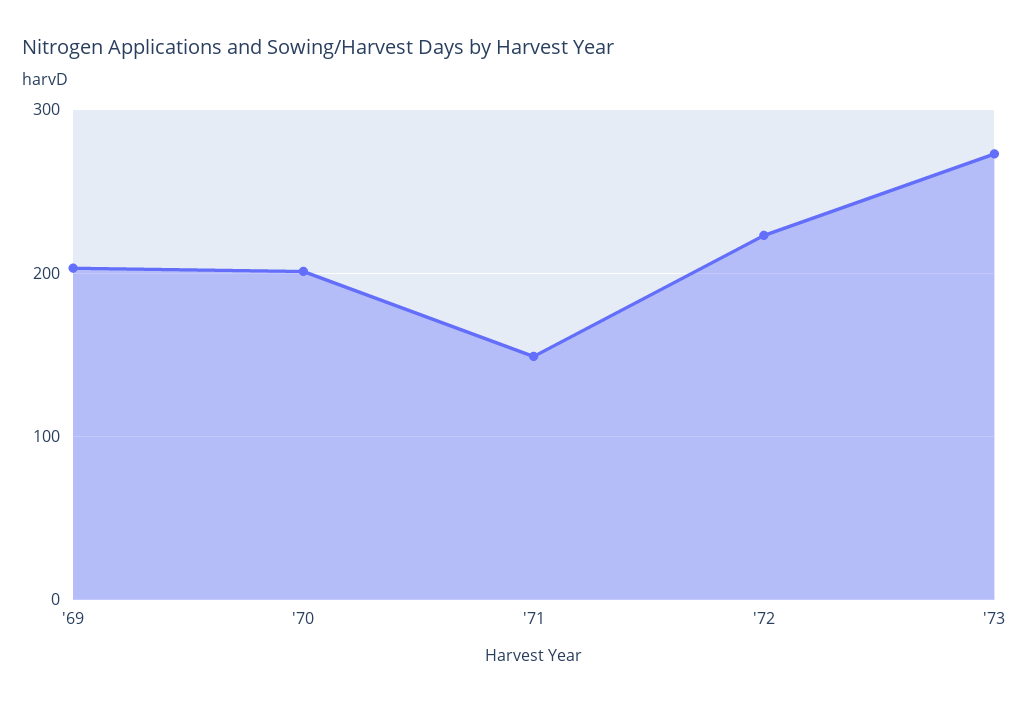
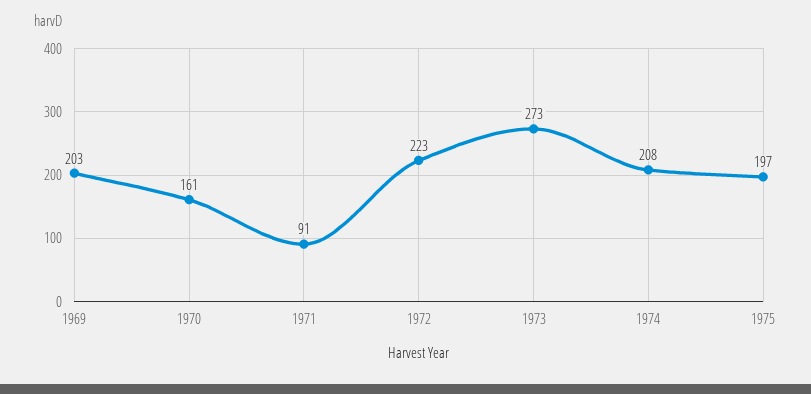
'70: 200 -> 161
'71: 150 -> 91
1974: none -> 208
1975: none -> 197

